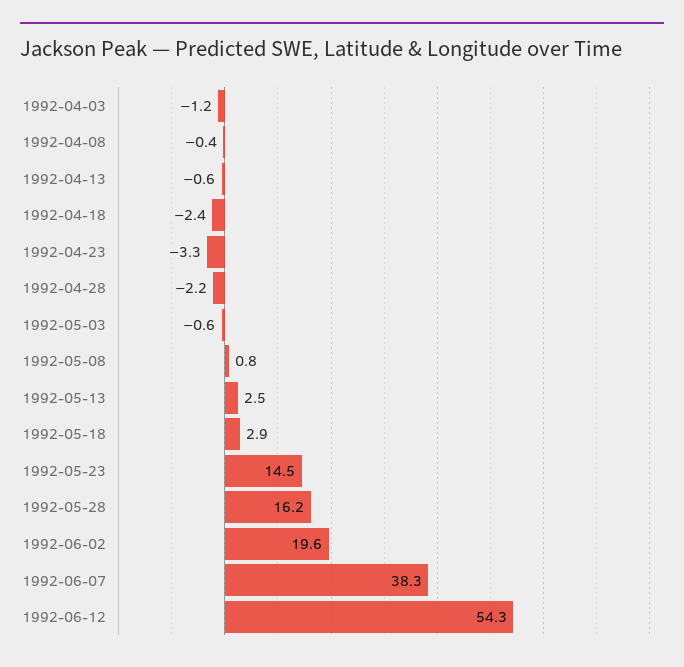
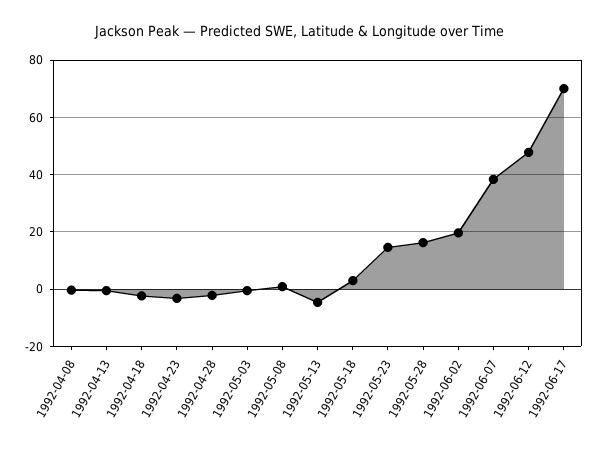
1992-04-03: -1.2 -> none
1992-05-13: 2.5 -> -5
1992-06-12: 54.3 -> 47.5
1992-06-17: none -> 70

